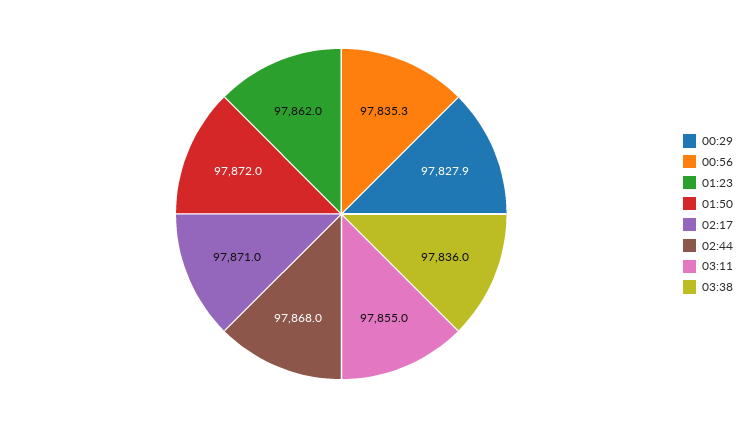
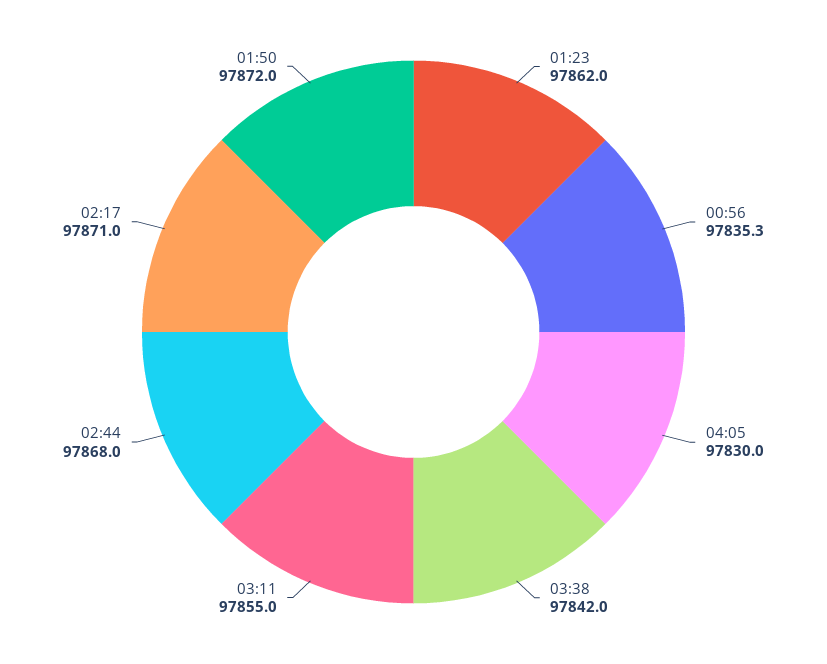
00:29: 97827.9 -> none
03:38: 97836 -> 97842
04:05: none -> 97830

